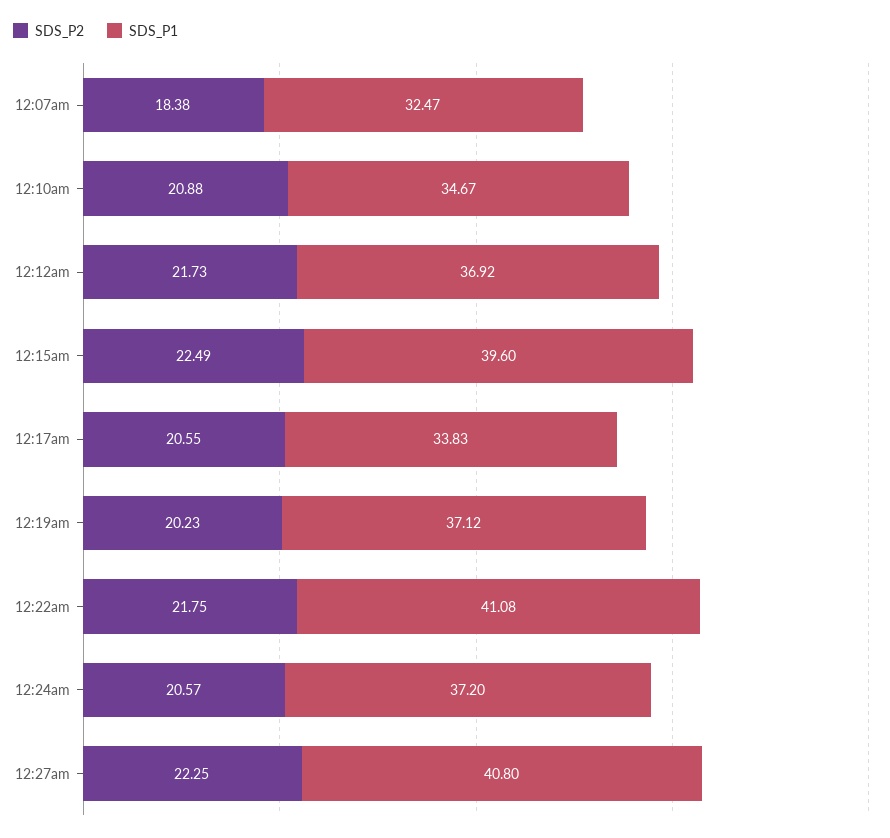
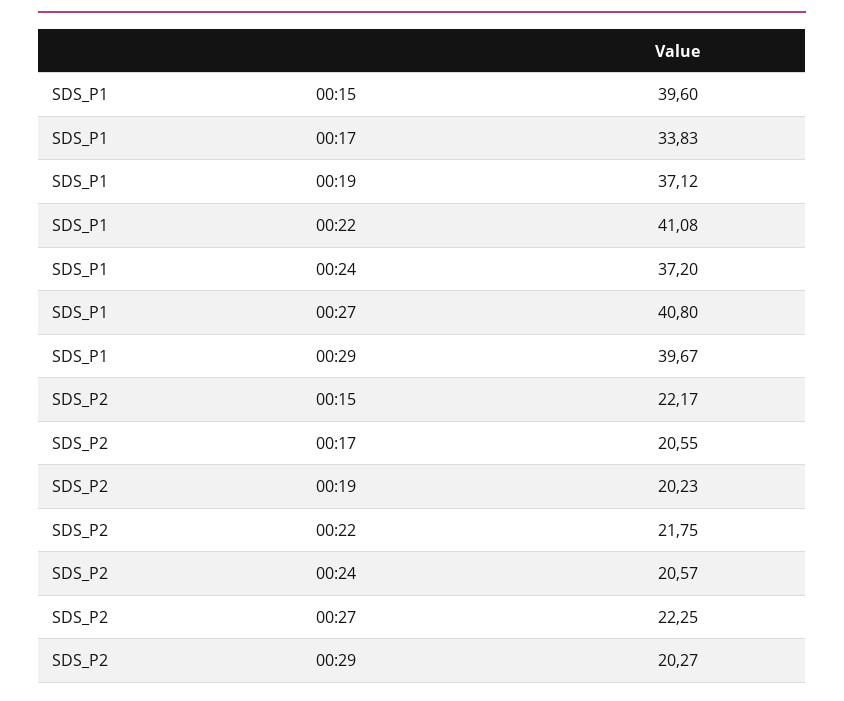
SDS_P2, 12:07am: 18.38 -> none
SDS_P1, 12:07am: 32.47 -> none
SDS_P2, 12:10am: 20.88 -> none
SDS_P1, 12:10am: 34.67 -> none
SDS_P2, 12:12am: 21.73 -> none
SDS_P1, 12:12am: 36.92 -> none
SDS_P2, 12:15am: 22.49 -> 22.17
SDS_P1, 00:29: none -> 39.67
SDS_P2, 00:29: none -> 20.27

